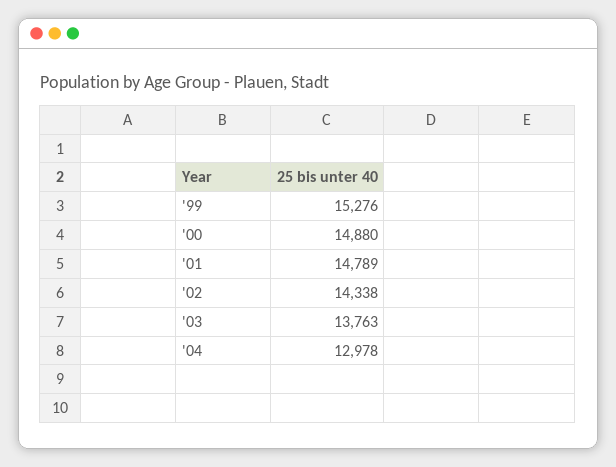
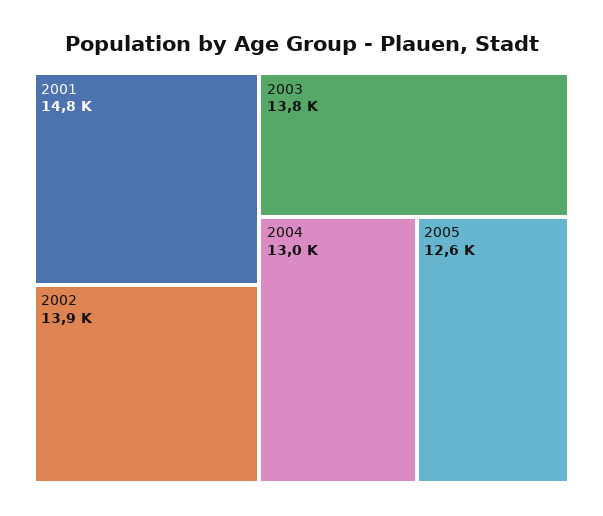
'99: 15276 -> none
'00: 14880 -> none
'02: 14338 -> 13900
2005: none -> 12600

